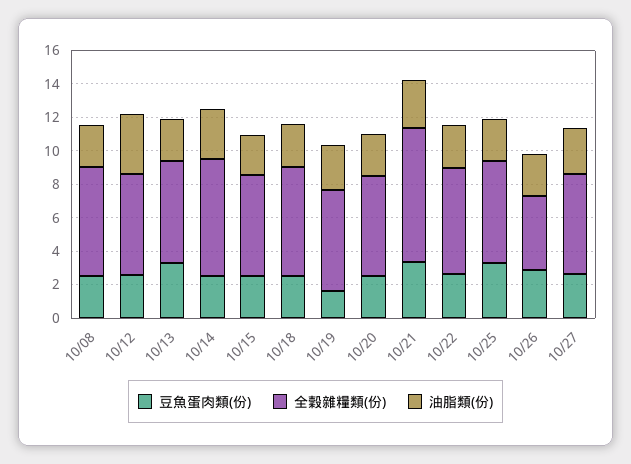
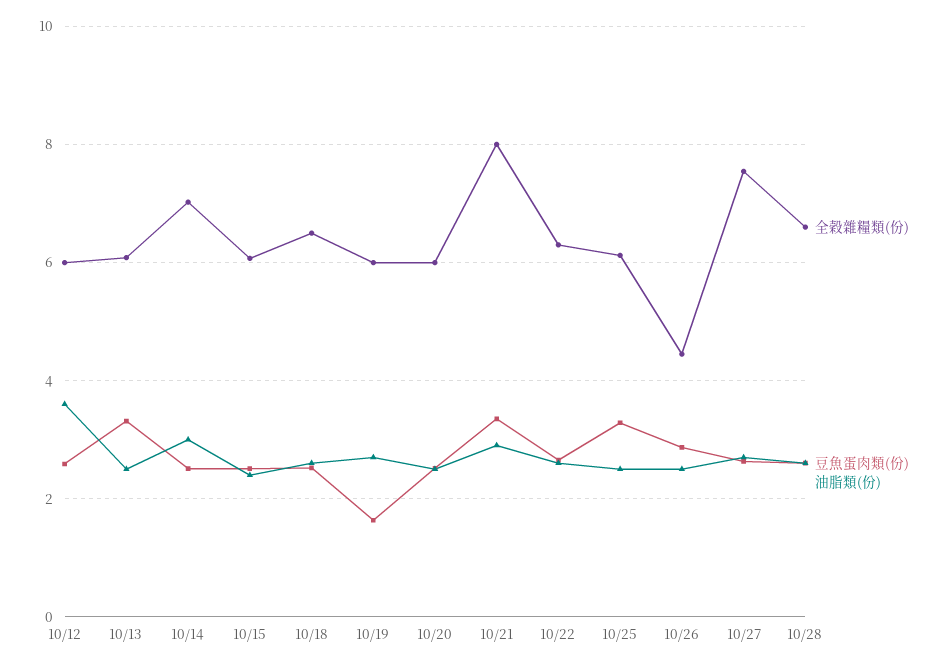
豆魚蛋肉類(份), 10/08: 2.5 -> none
全穀雜糧類(份), 10/08: 6.5 -> none
油脂類(份), 10/08: 2.5 -> none
全穀雜糧類(份), 10/27: 6 -> 7.6
全穀雜糧類(份), 10/28: none -> 6.6
豆魚蛋肉類(份), 10/28: none -> 2.6
油脂類(份), 10/28: none -> 2.6

